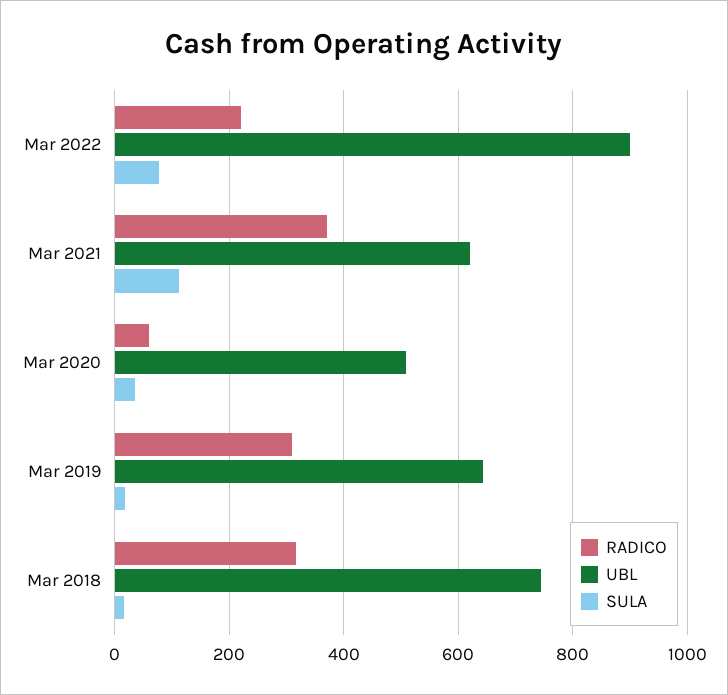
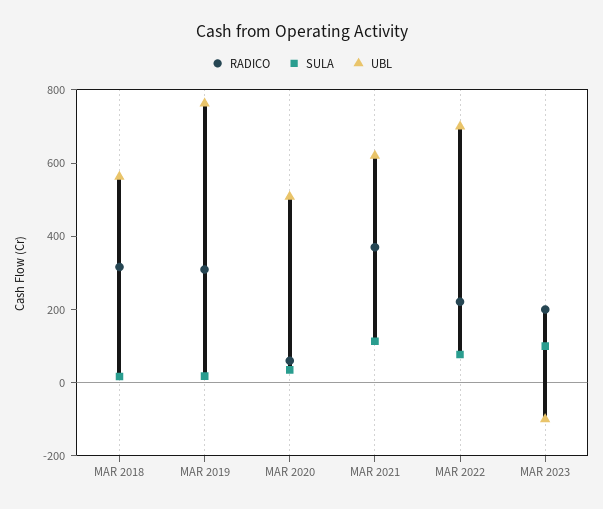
UBL, Mar 2022: 900 -> 700
UBL, Mar 2019: 640 -> 750
UBL, Mar 2018: 740 -> 550
RADICO, MAR 2023: none -> 200
SULA, MAR 2023: none -> 100
UBL, MAR 2023: none -> -100

